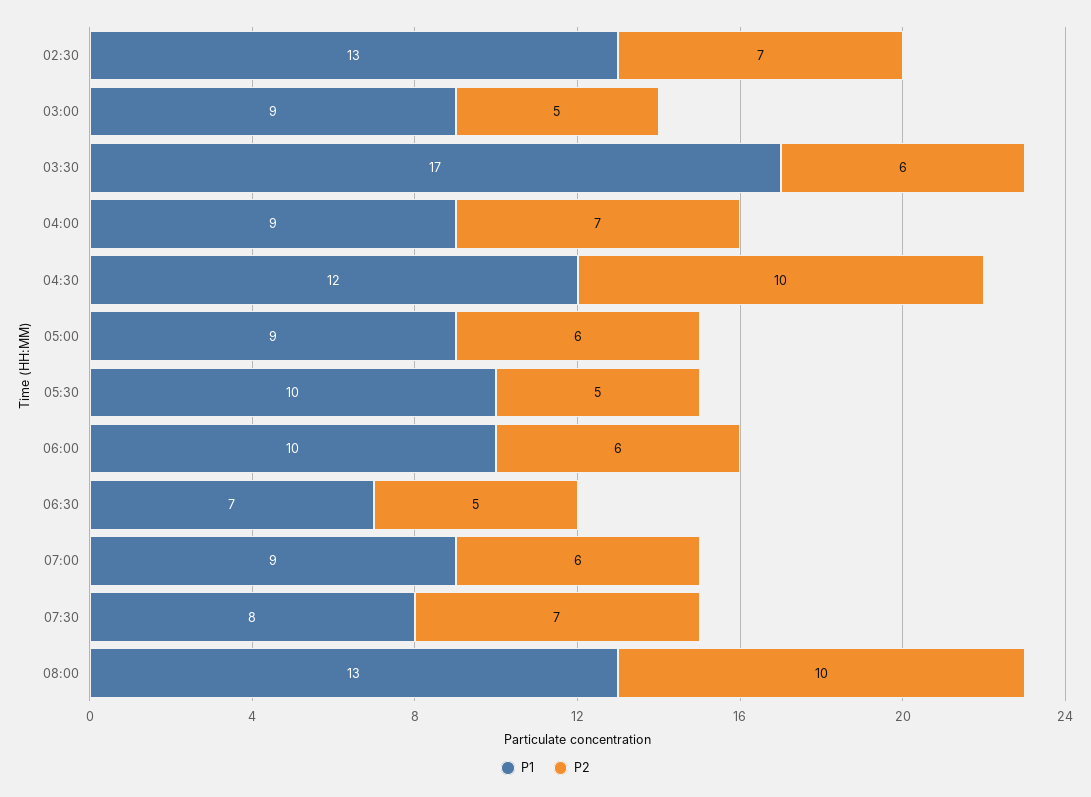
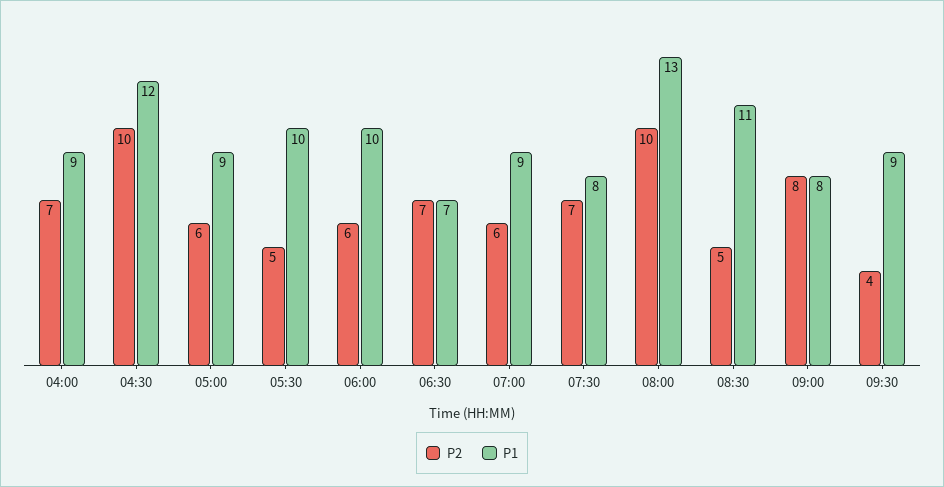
P1, 02:30: 13 -> none
P2, 02:30: 7 -> none
P1, 03:00: 9 -> none
P2, 03:00: 5 -> none
P1, 03:30: 17 -> none
P2, 03:30: 6 -> none
P2, 06:30: 5 -> 7
P2, 08:30: none -> 5
P1, 08:30: none -> 11
P2, 09:00: none -> 8
P1, 09:00: none -> 8
P2, 09:30: none -> 4
P1, 09:30: none -> 9

